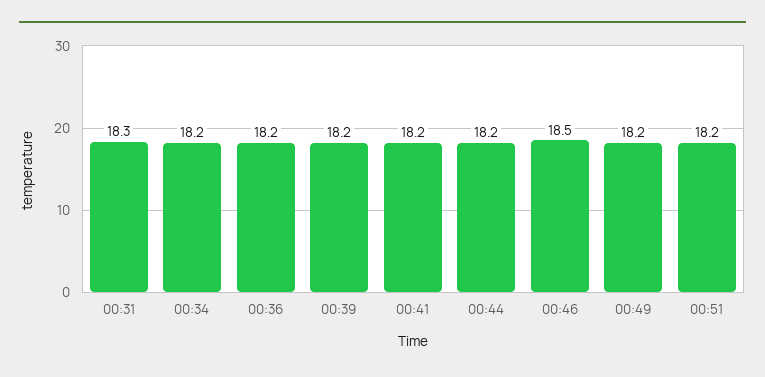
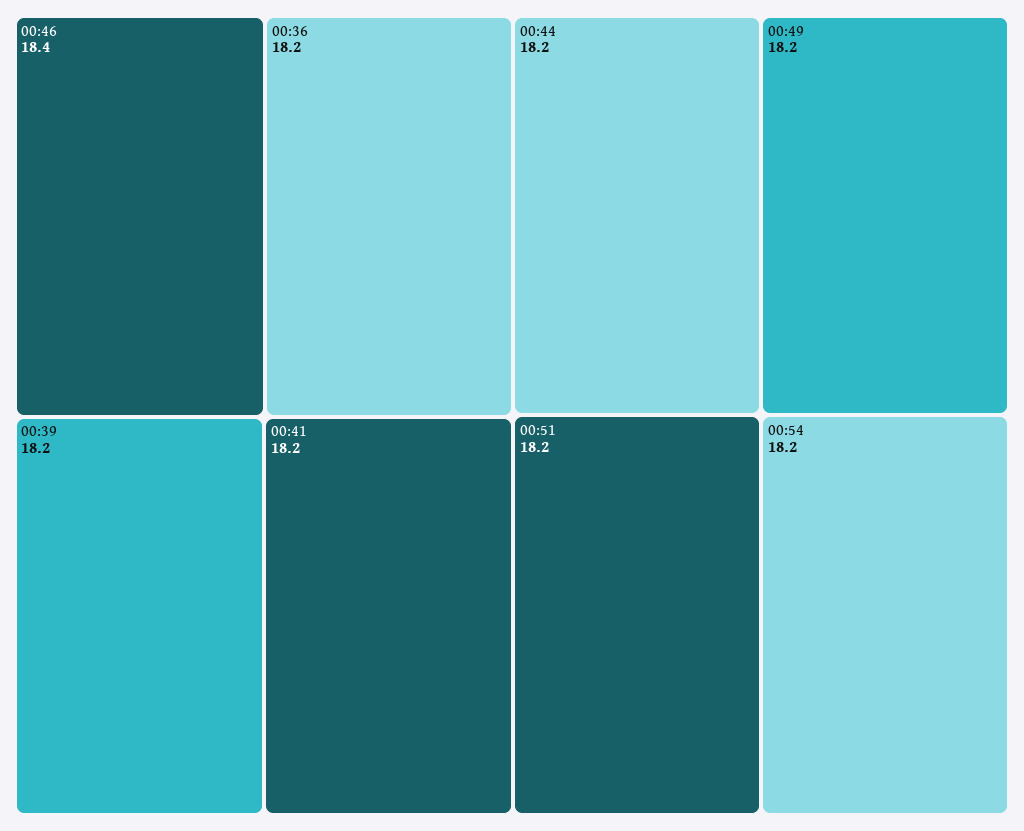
00:31: 18.3 -> none
00:34: 18.2 -> none
00:46: 18.5 -> 18.4
00:54: none -> 18.2

